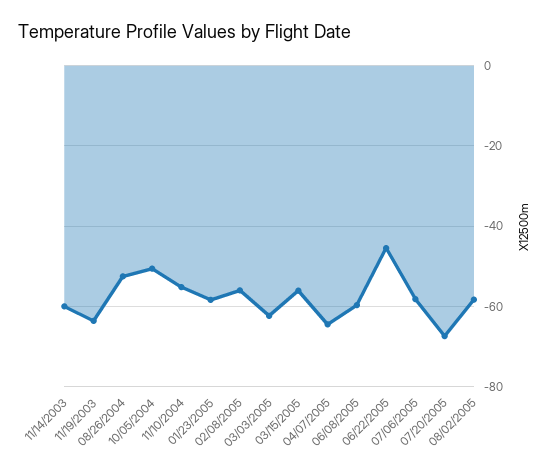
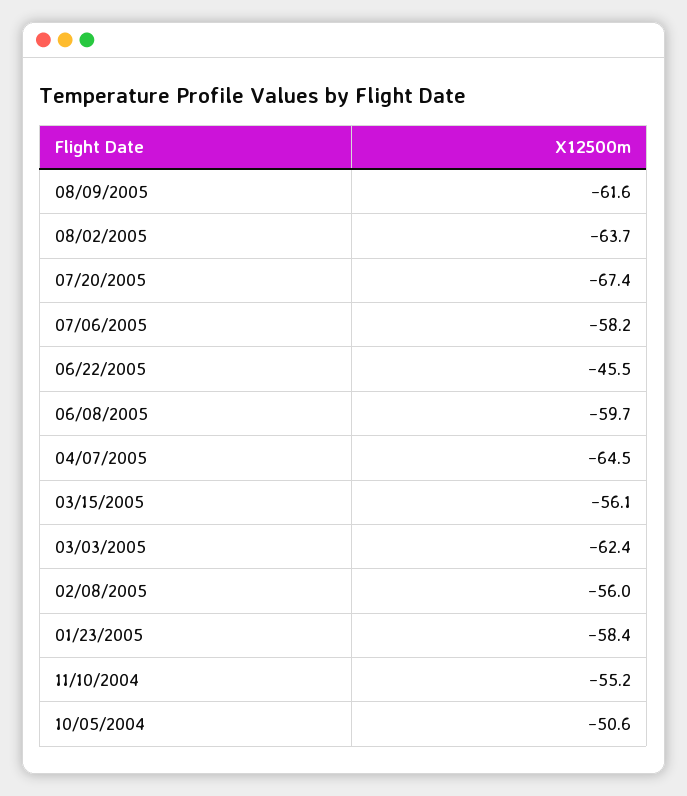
11/14/2003: -60 -> none
11/19/2003: -64 -> none
08/26/2004: -52 -> none
08/02/2005: -58 -> -63.7
08/09/2005: none -> -61.6

